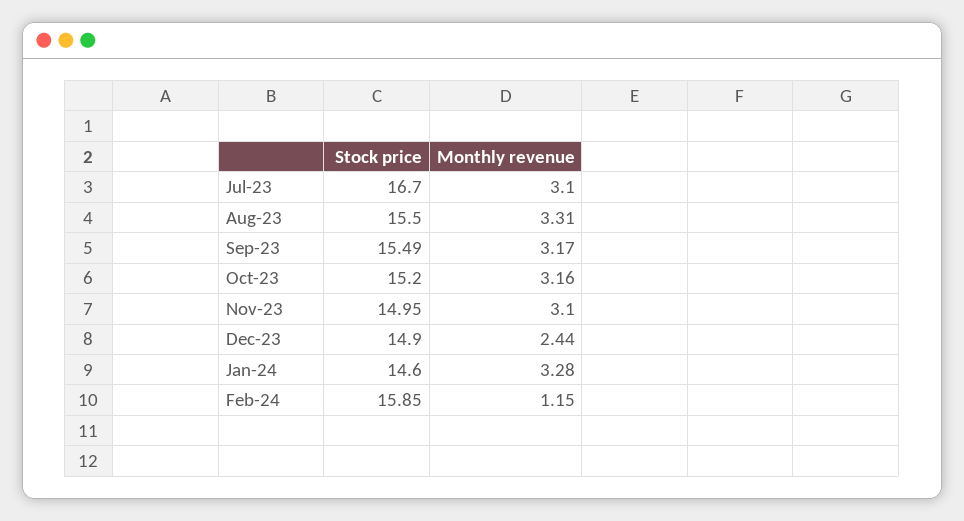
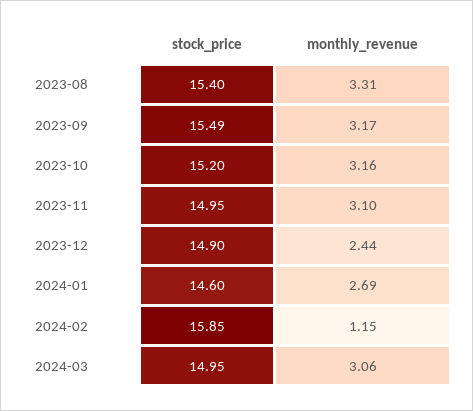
Stock price, Jul-23: 16.7 -> none
Monthly revenue, Jul-23: 3.1 -> none
Stock price, Aug-23: 15.5 -> 15.4
Monthly revenue, Jan-24: 3.28 -> 2.69
Stock price, 2024-03: none -> 14.95
Monthly revenue, 2024-03: none -> 3.06

